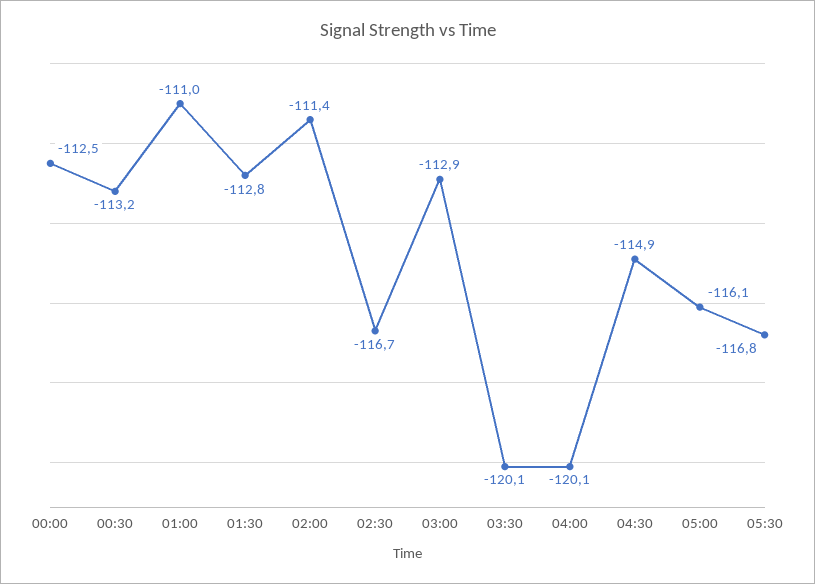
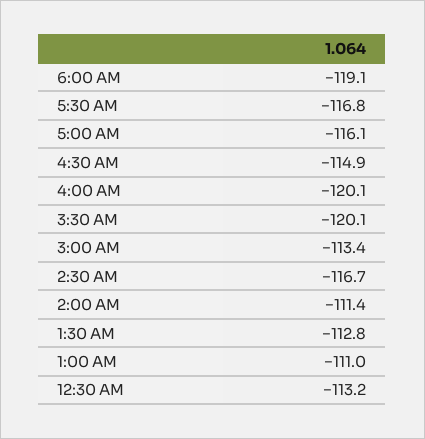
00:00: -112.5 -> none
03:00: -112.9 -> -113.4
6:00 AM: none -> -119.1

